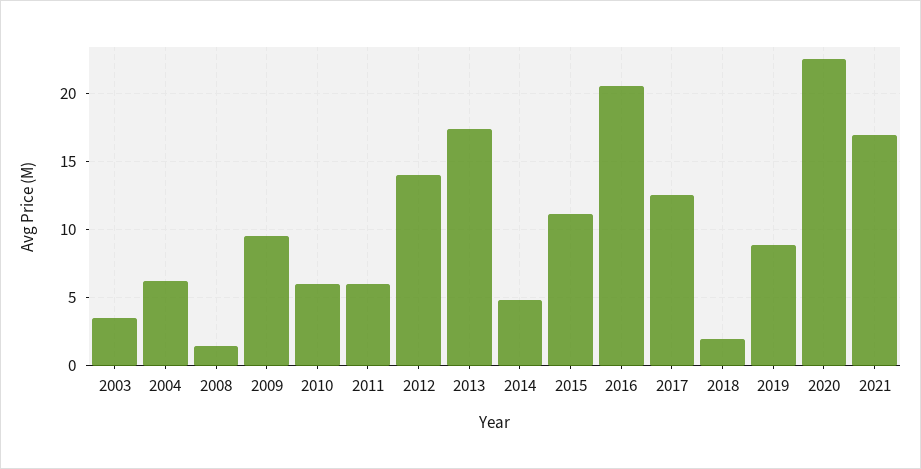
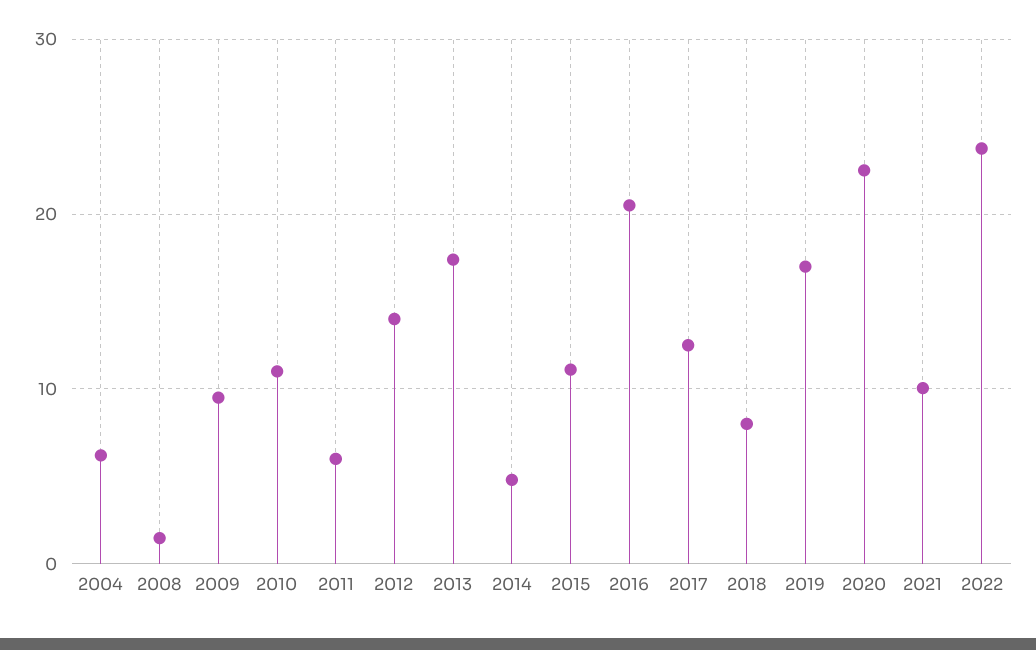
2003: 3.5 -> none
2010: 6 -> 11
2018: 2 -> 8
2019: 9 -> 17
2021: 17 -> 10
2022: none -> 24

